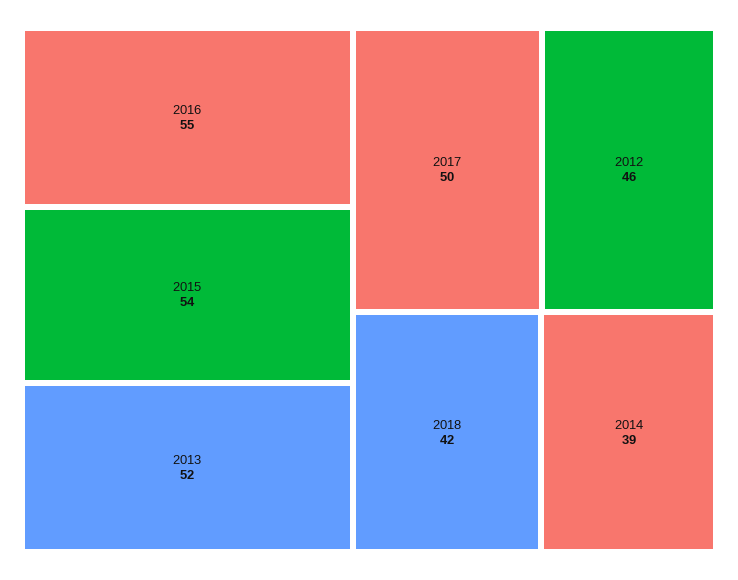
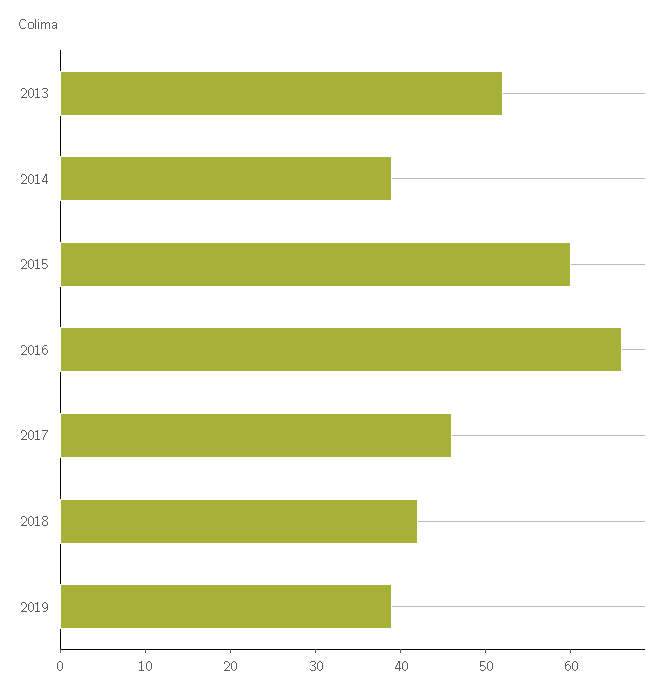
2016: 55 -> 66
2015: 54 -> 60
2017: 50 -> 46
2012: 46 -> none
2019: none -> 39

